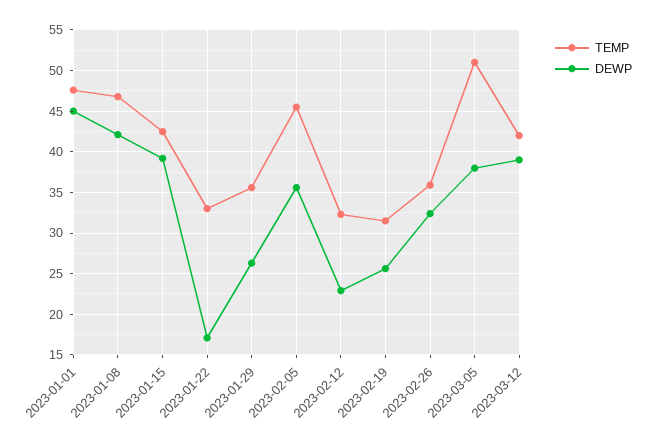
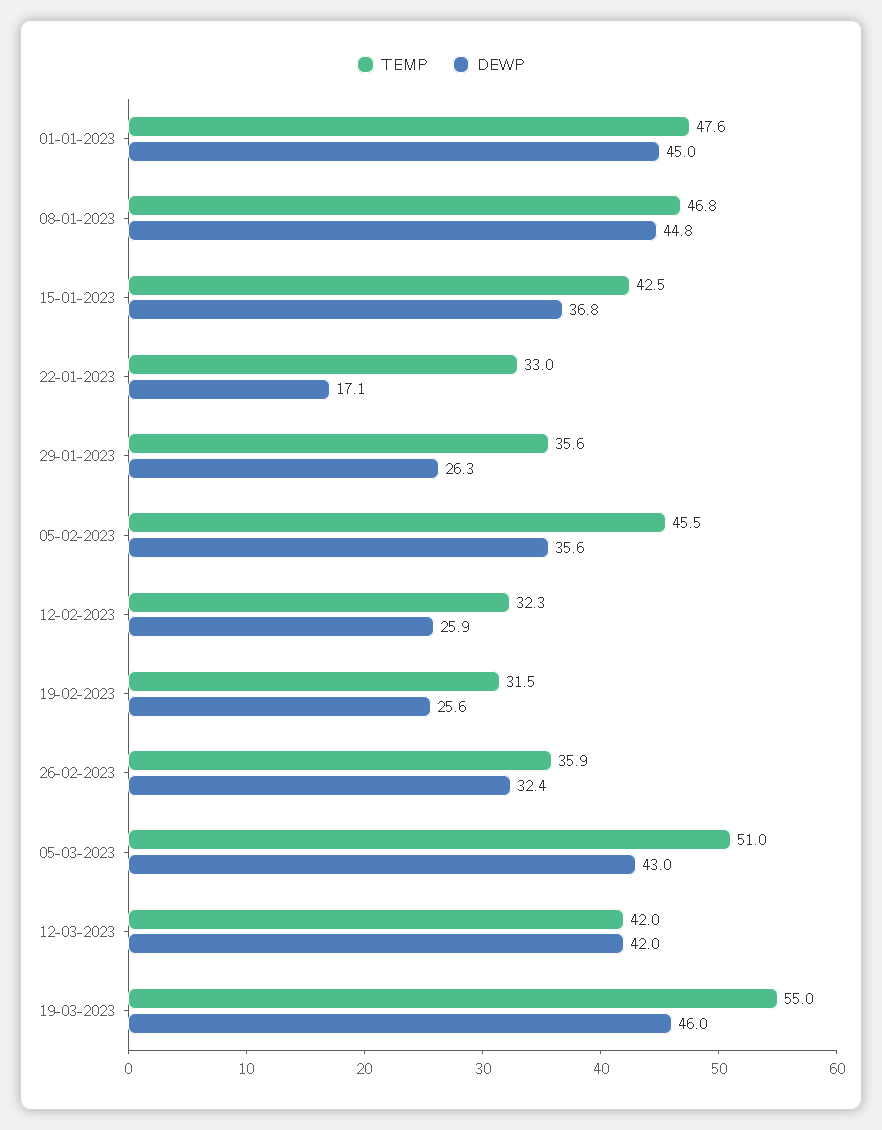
DEWP, 2023-01-08: 42 -> 44.8
DEWP, 2023-01-15: 39 -> 36.8
DEWP, 2023-02-12: 23 -> 25.9
DEWP, 2023-03-05: 38 -> 43
DEWP, 2023-03-12: 39 -> 42
TEMP, 19-03-2023: none -> 55
DEWP, 19-03-2023: none -> 46

